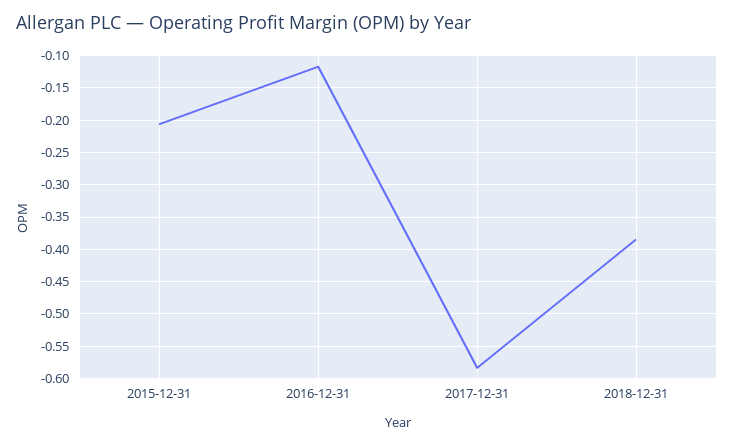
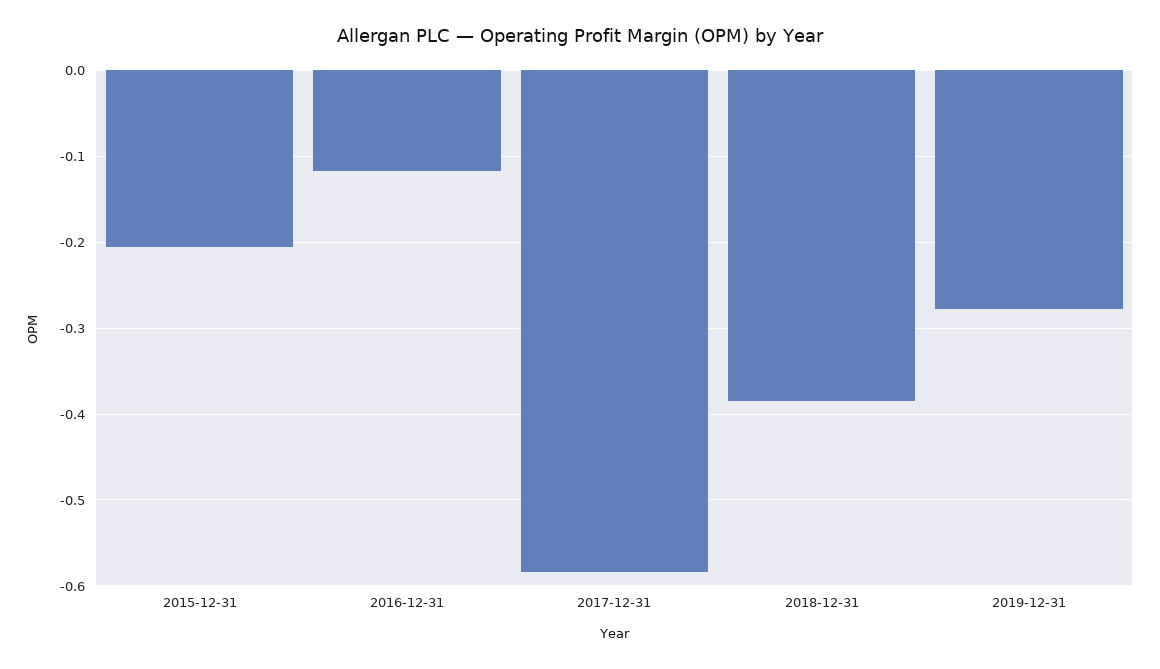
2019-12-31: none -> -0.28

